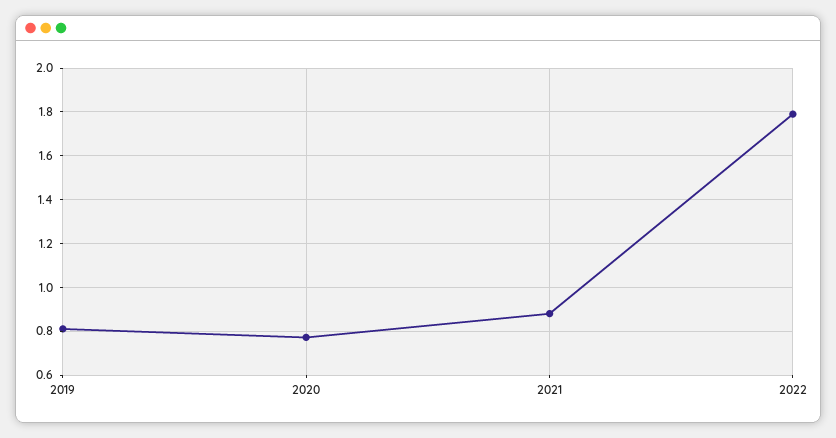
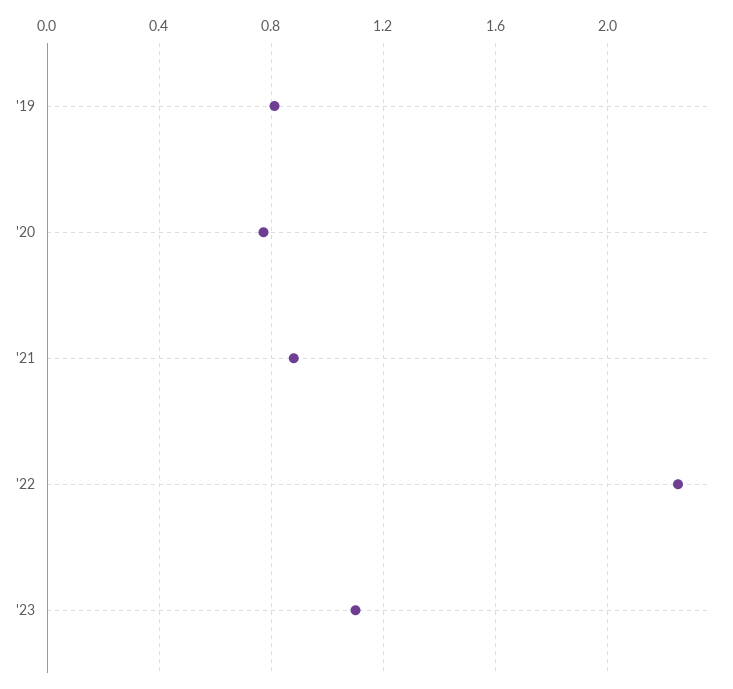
2022: 1.8 -> 2.25
'23: none -> 1.1

